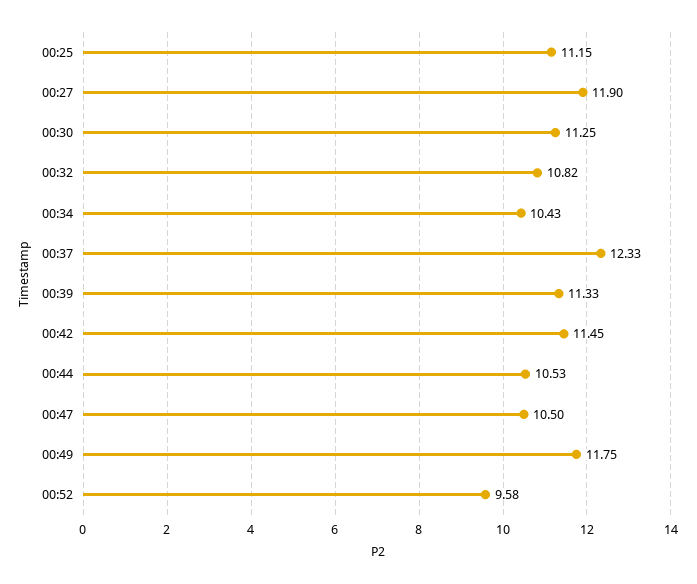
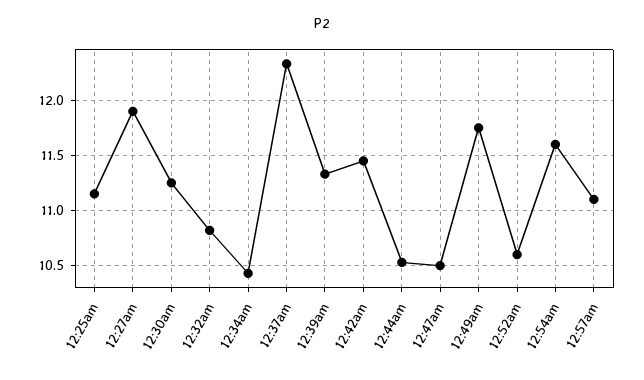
00:52: 9.58 -> 10.6
12:54am: none -> 11.6
12:57am: none -> 11.1

